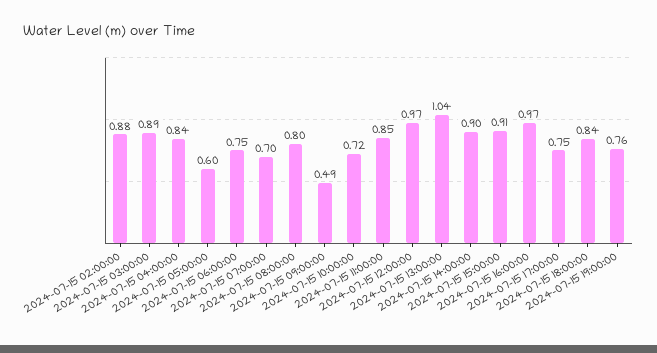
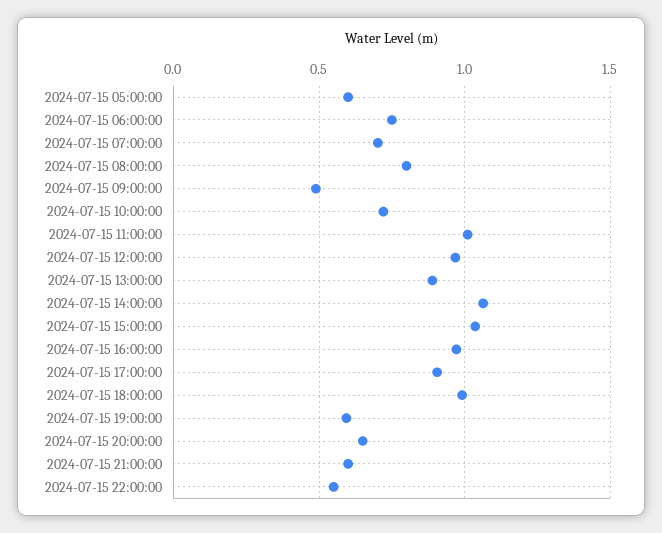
2024-07-15 02:00:00: 0.88 -> none
2024-07-15 03:00:00: 0.89 -> none
2024-07-15 04:00:00: 0.84 -> none
2024-07-15 11:00:00: 0.85 -> 1
2024-07-15 13:00:00: 1.04 -> 0.9
2024-07-15 14:00:00: 0.9 -> 1.05
2024-07-15 15:00:00: 0.91 -> 1.05
2024-07-15 17:00:00: 0.75 -> 0.9
2024-07-15 18:00:00: 0.84 -> 1
2024-07-15 19:00:00: 0.76 -> 0.6
2024-07-15 20:00:00: none -> 0.65
2024-07-15 21:00:00: none -> 0.6
2024-07-15 22:00:00: none -> 0.55

